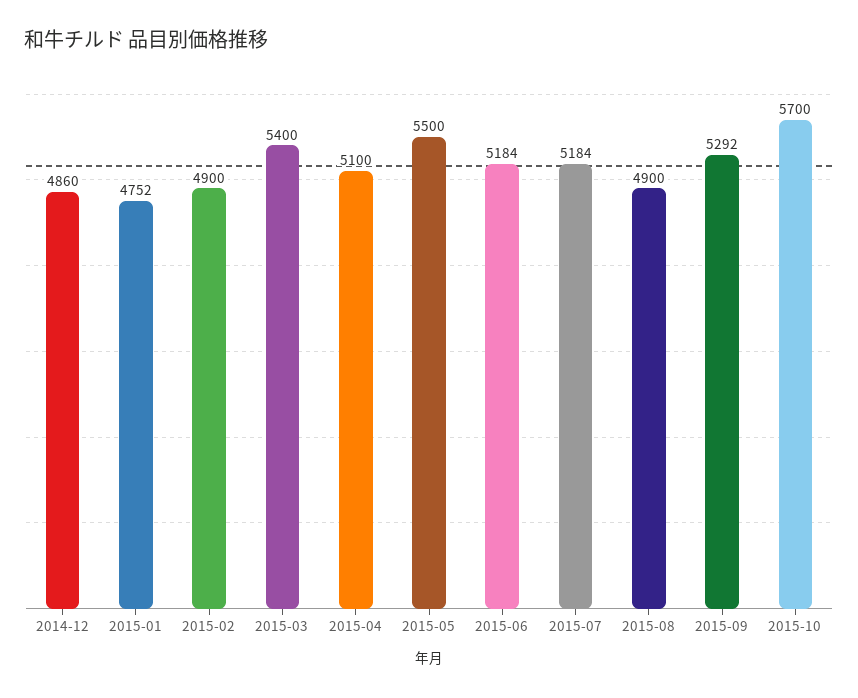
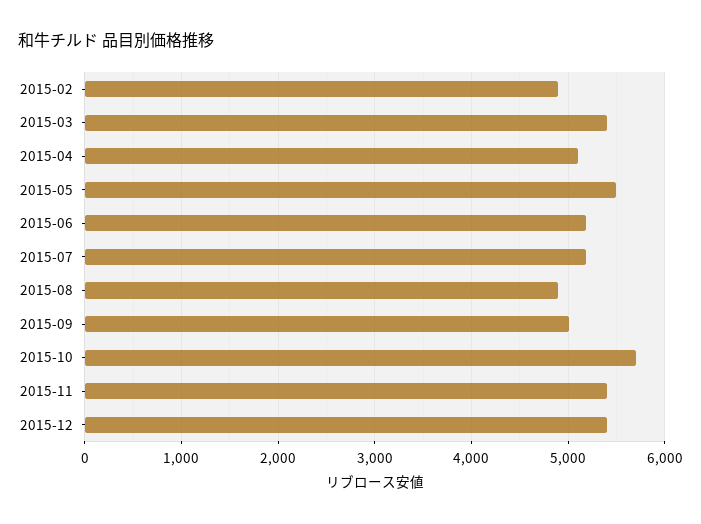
2014-12: 4860 -> none
2015-01: 4752 -> none
2015-09: 5292 -> 5000
2015-11: none -> 5400
2015-12: none -> 5400

